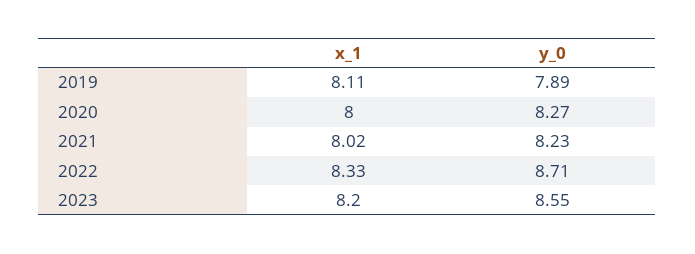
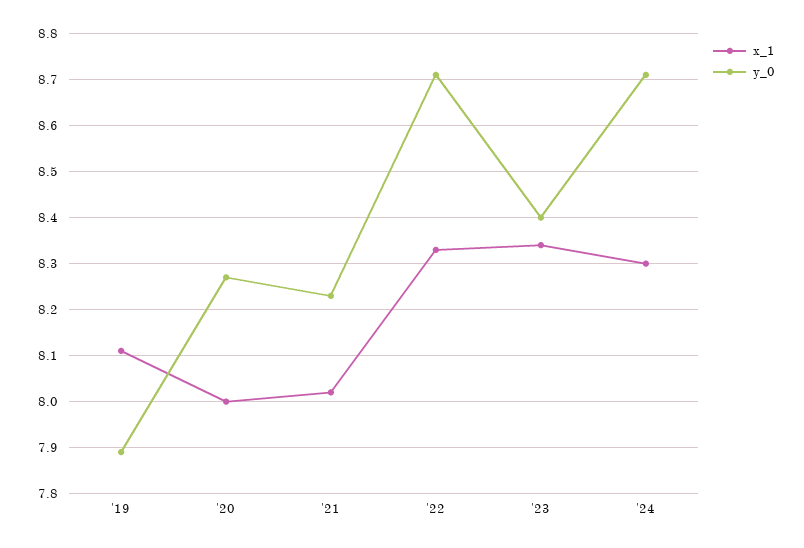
x_1, 2023: 8.2 -> 8.35
y_0, 2023: 8.55 -> 8.4
x_1, '24: none -> 8.3
y_0, '24: none -> 8.7

